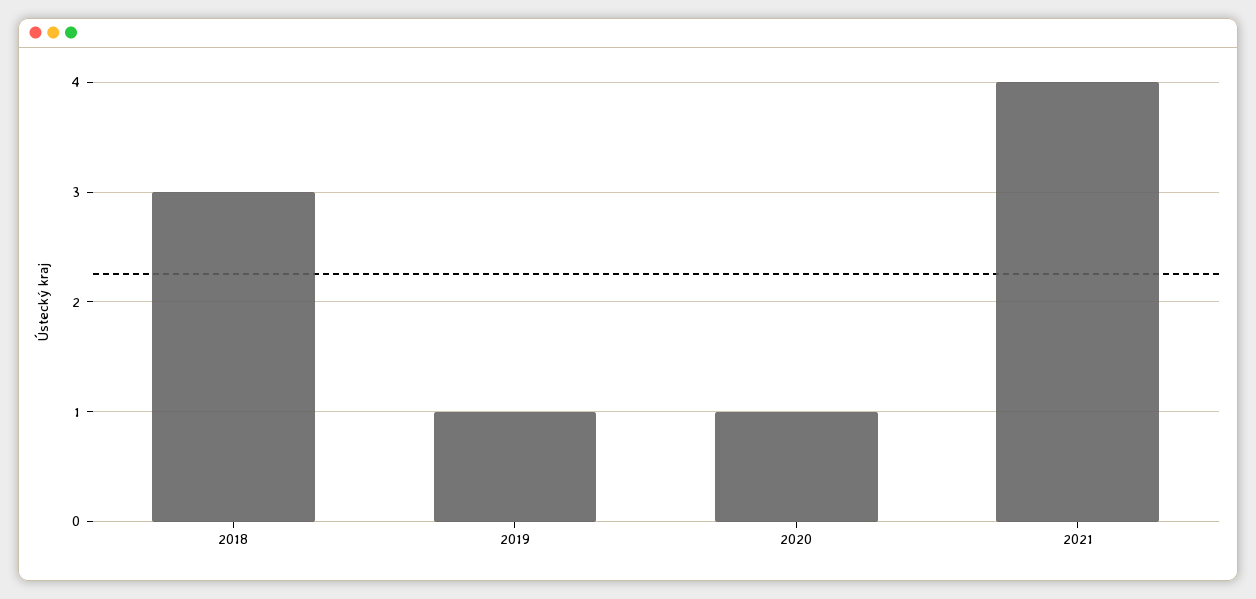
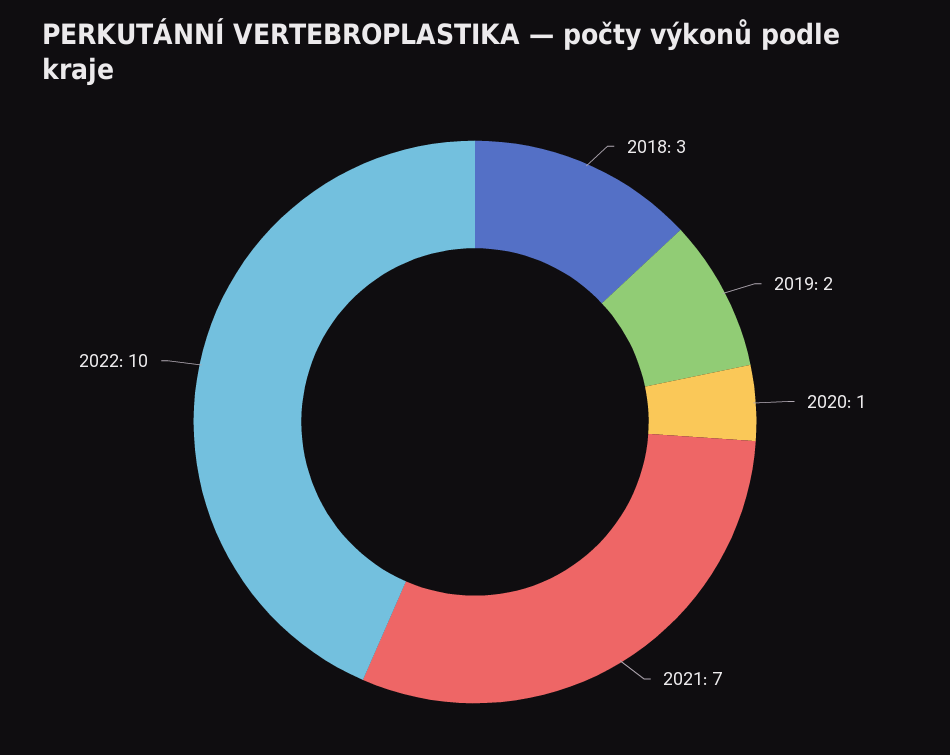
2019: 1 -> 2
2021: 4 -> 7
2022: none -> 10

